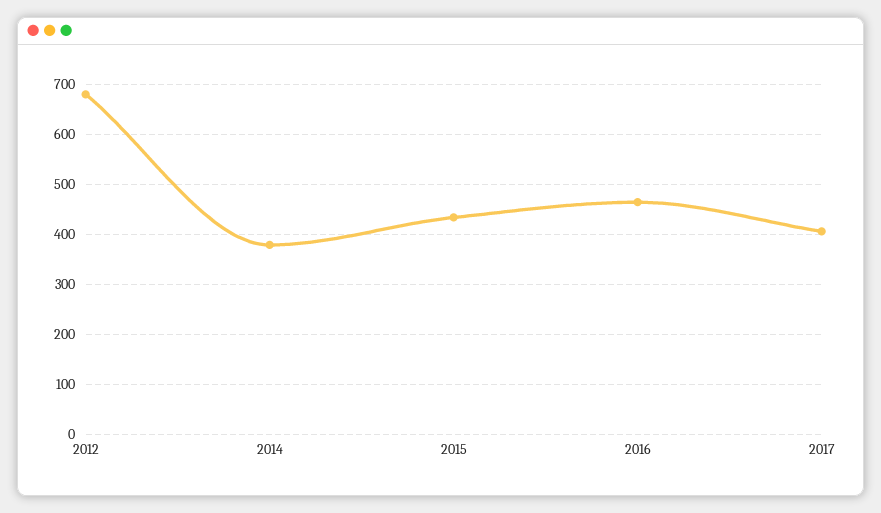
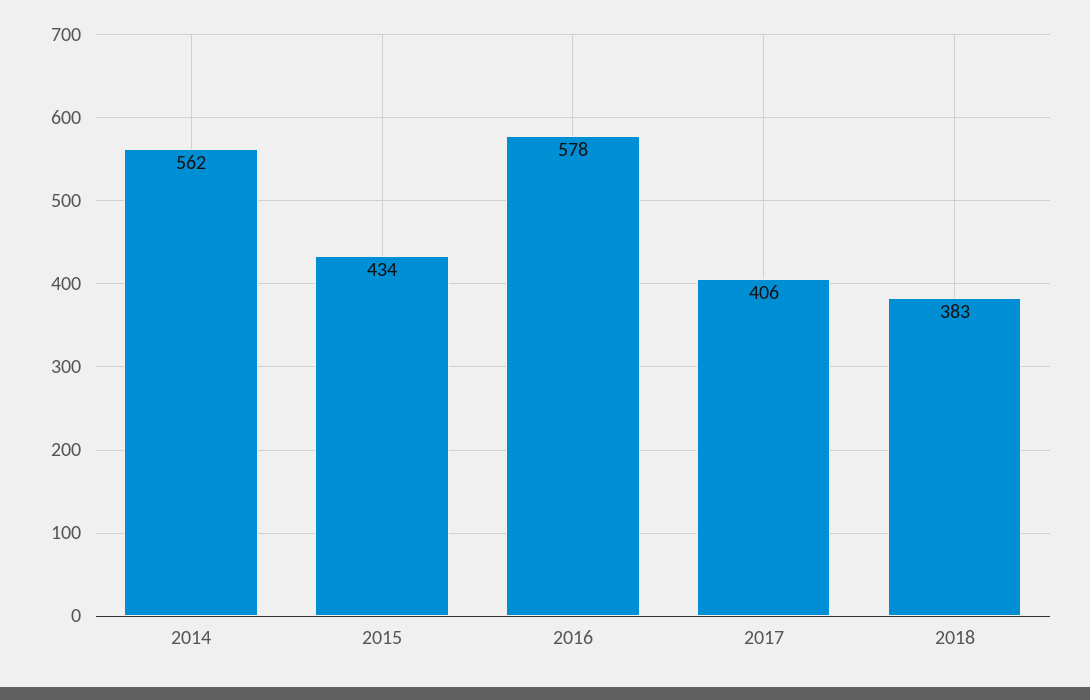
2012: 680 -> none
2014: 380 -> 562
2016: 460 -> 578
2018: none -> 383

